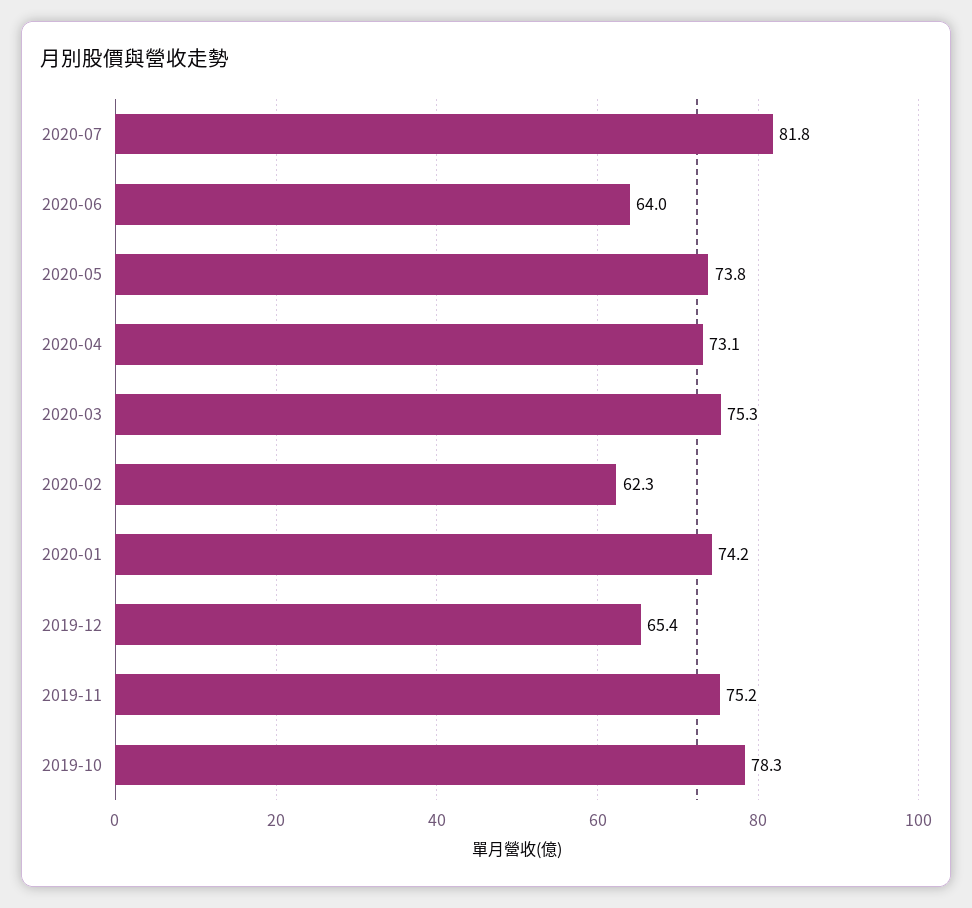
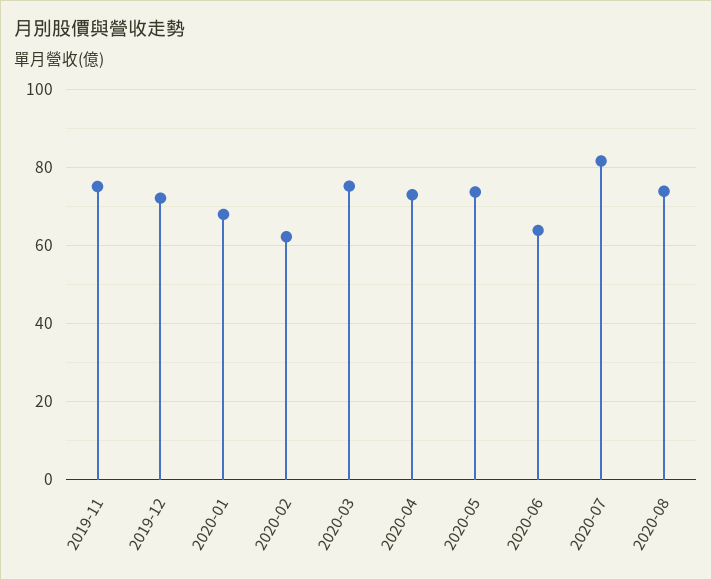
2020-01: 74.2 -> 68
2019-12: 65.4 -> 72
2019-10: 78.3 -> none
2020-08: none -> 74

